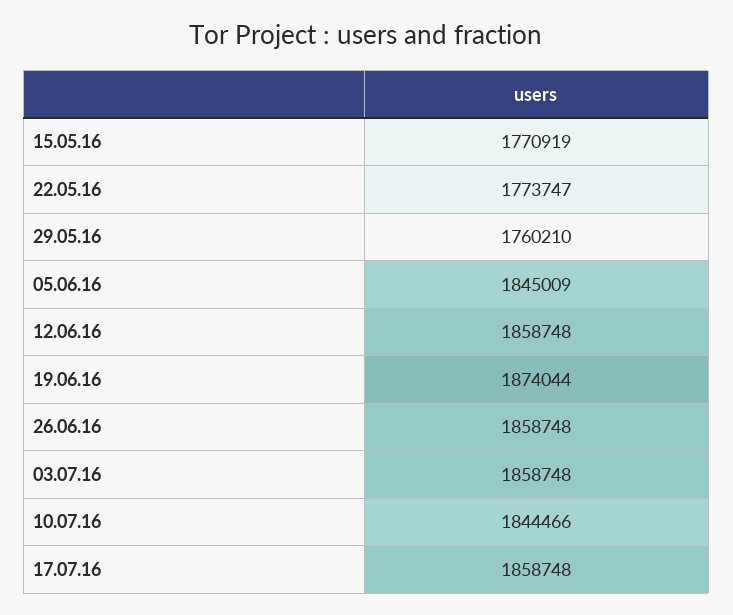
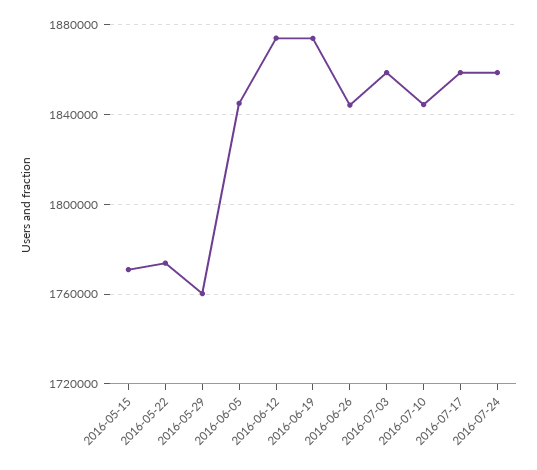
12.06.16: 1858748 -> 1875000
26.06.16: 1858748 -> 1845000
2016-07-24: none -> 1860000

